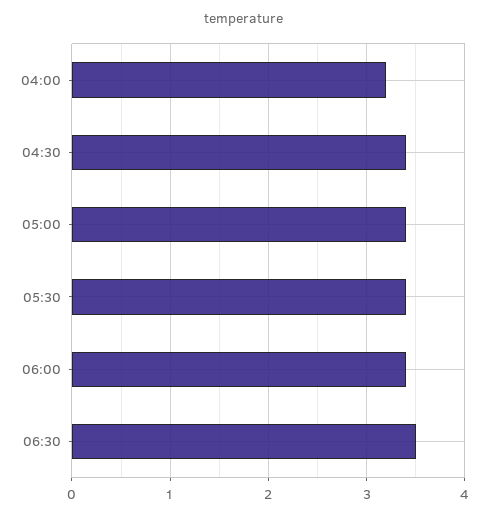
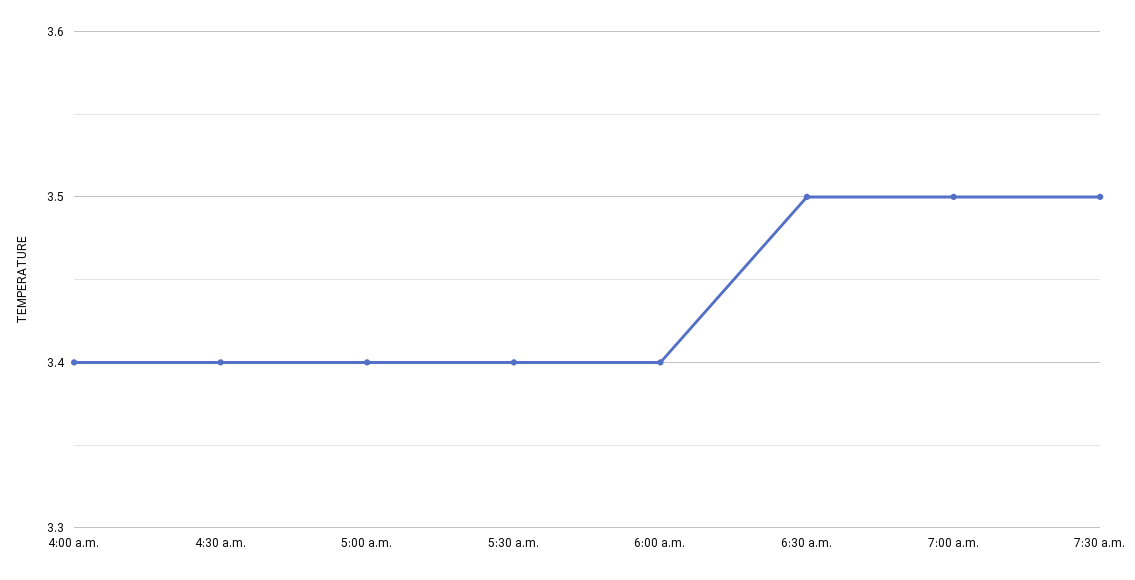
04:00: 3.2 -> 3.4
7:00 a.m.: none -> 3.5
7:30 a.m.: none -> 3.5

